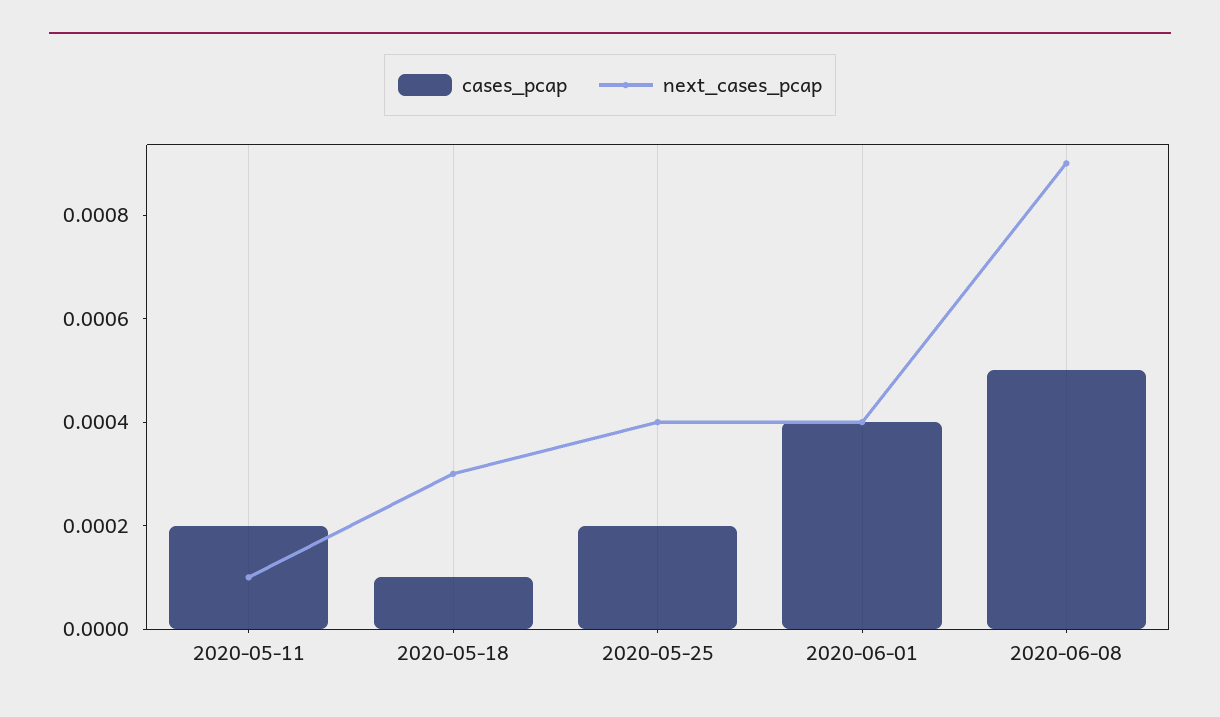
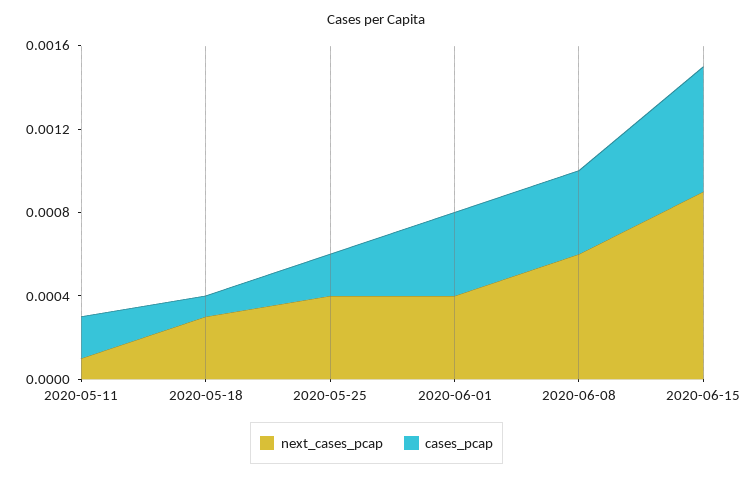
cases_pcap, 2020-06-08: 0.0005 -> 0.0004
next_cases_pcap, 2020-06-08: 0.0009 -> 0.0006
next_cases_pcap, 2020-06-15: none -> 0.0009
cases_pcap, 2020-06-15: none -> 0.0006

